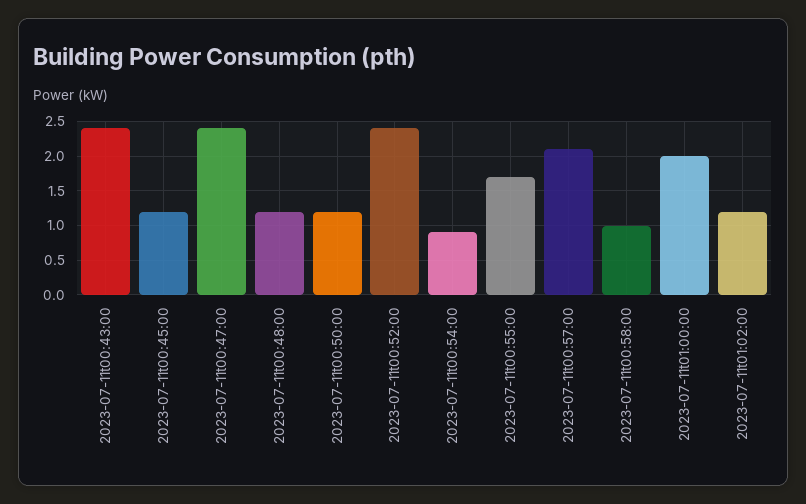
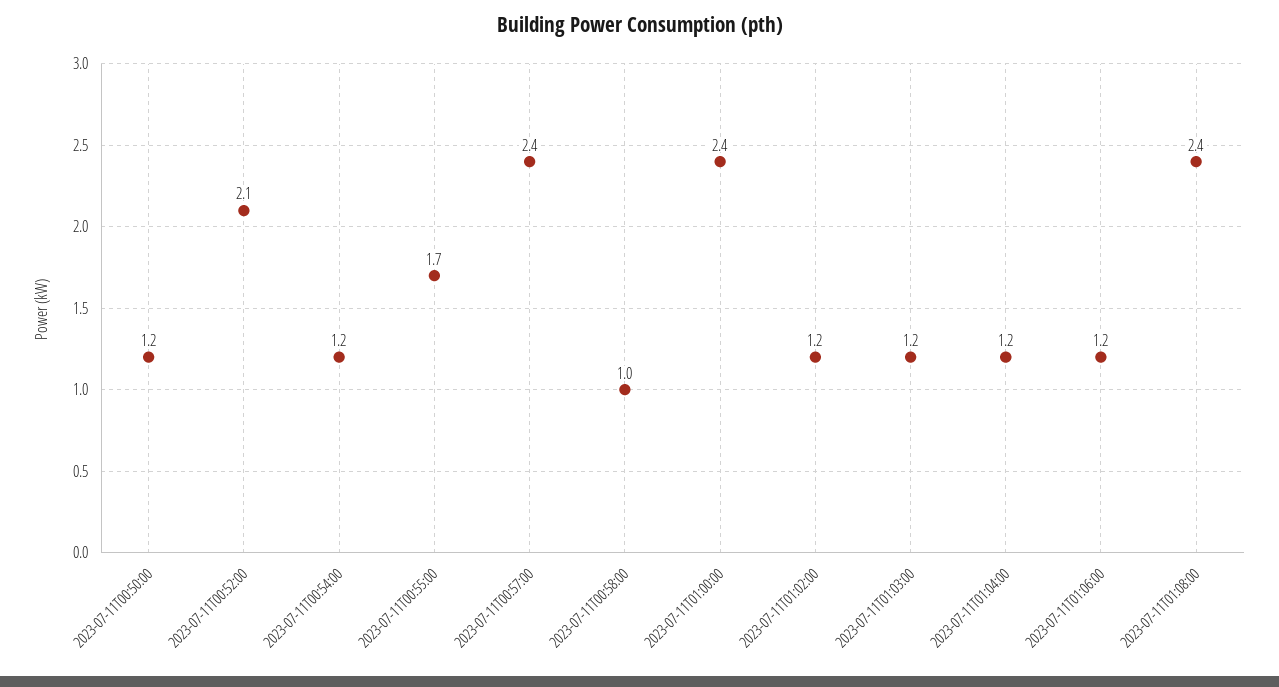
2023-07-11t00:43:00: 2.4 -> none
2023-07-11t00:45:00: 1.2 -> none
2023-07-11t00:47:00: 2.4 -> none
2023-07-11t00:48:00: 1.2 -> none
2023-07-11t00:52:00: 2.4 -> 2.1
2023-07-11t00:54:00: 0.9 -> 1.2
2023-07-11t00:57:00: 2.1 -> 2.4
2023-07-11t01:00:00: 2 -> 2.4
2023-07-11T01:03:00: none -> 1.2
2023-07-11T01:04:00: none -> 1.2
2023-07-11T01:06:00: none -> 1.2
2023-07-11T01:08:00: none -> 2.4

